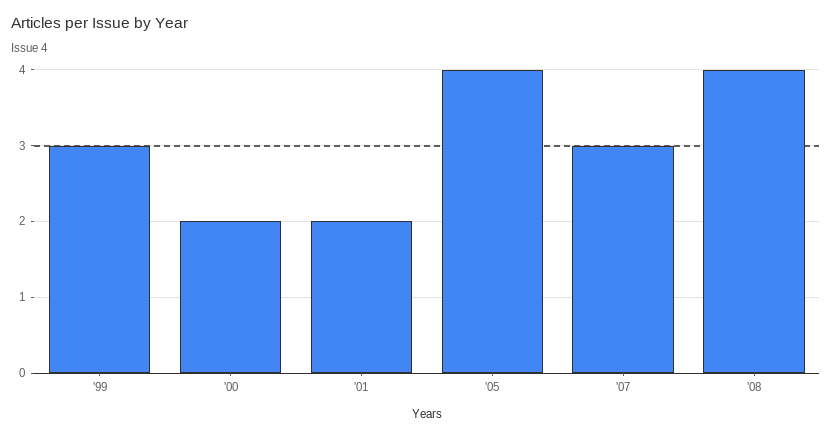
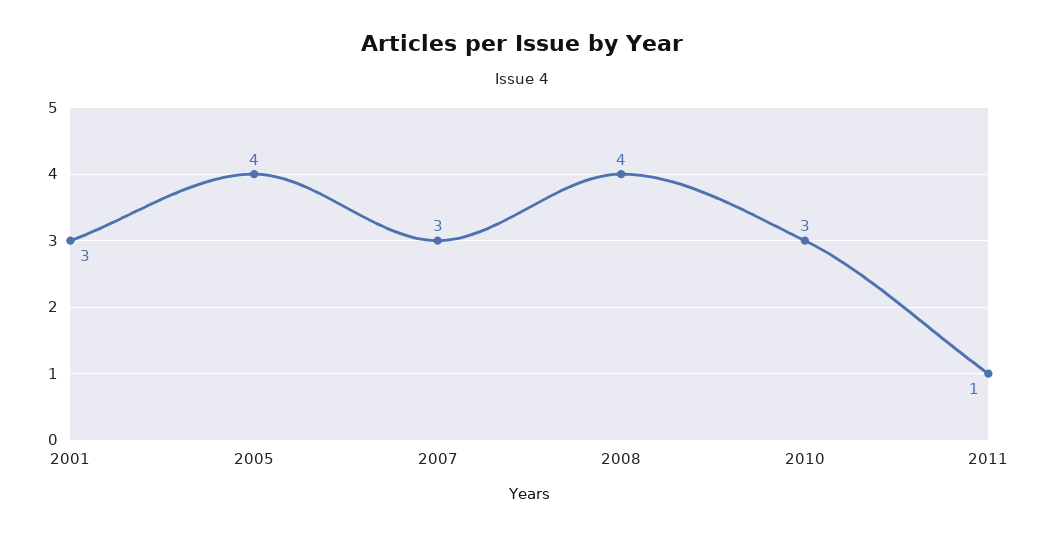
'99: 3 -> none
'00: 2 -> none
'01: 2 -> 3
2010: none -> 3
2011: none -> 1

